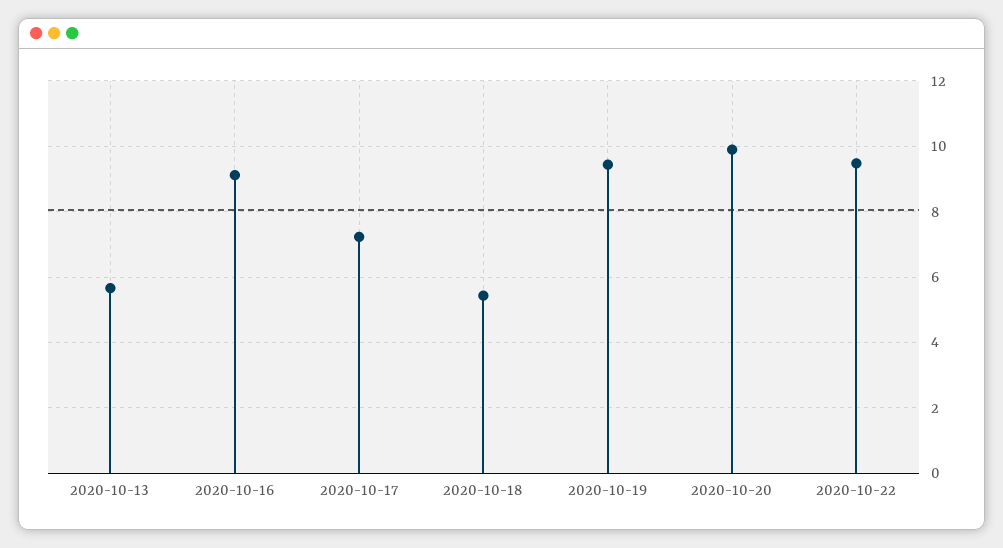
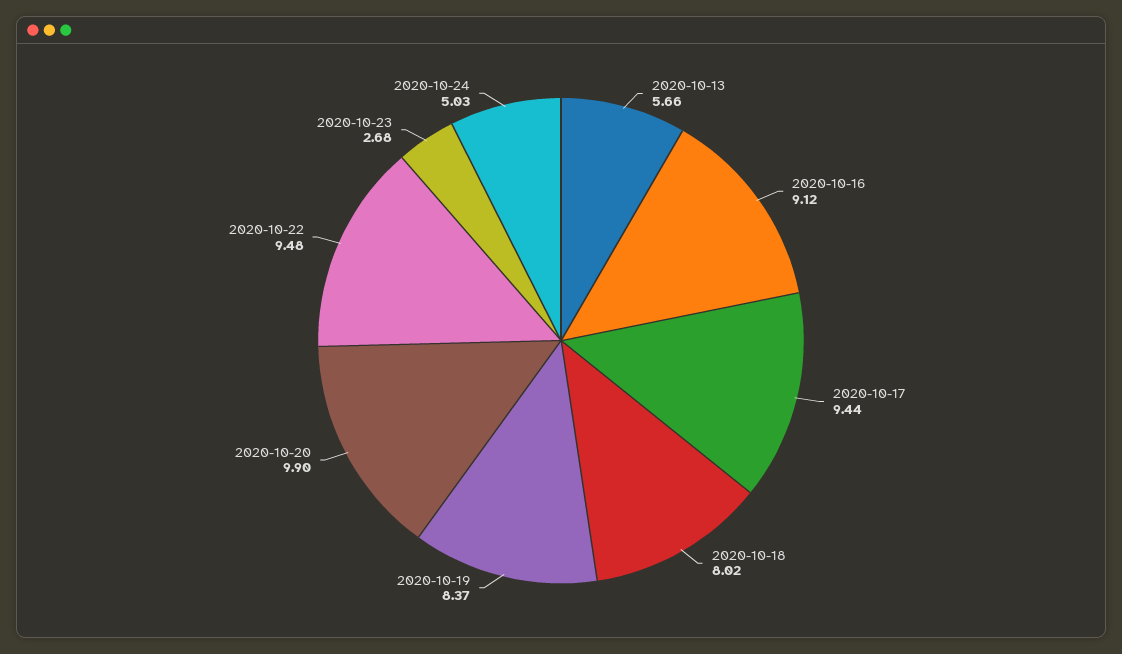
2020-10-17: 7.2 -> 9.44
2020-10-18: 5.4 -> 8.02
2020-10-19: 9.4 -> 8.37
2020-10-23: none -> 2.68
2020-10-24: none -> 5.03

